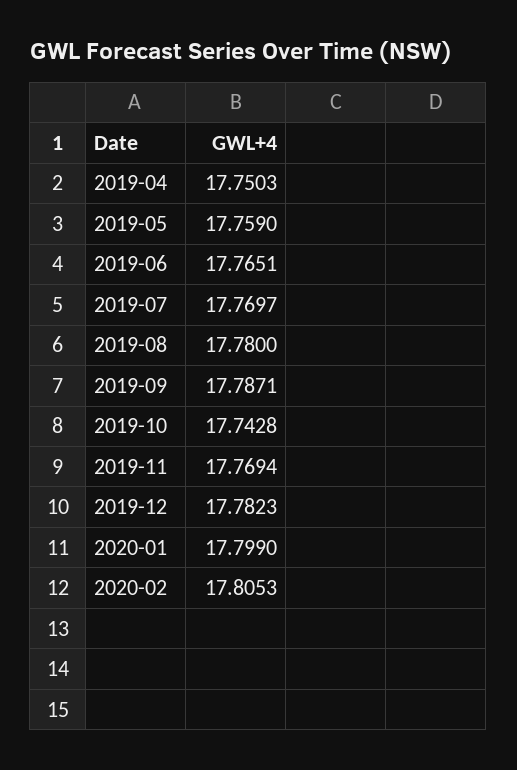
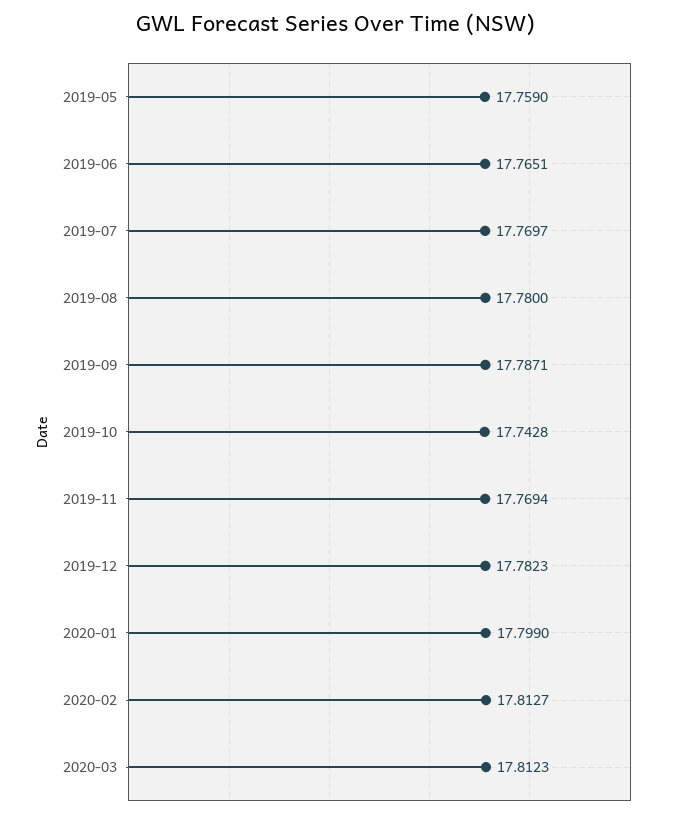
2019-04: 17.7503 -> none
2020-02: 17.8053 -> 17.8127
2020-03: none -> 17.8123

